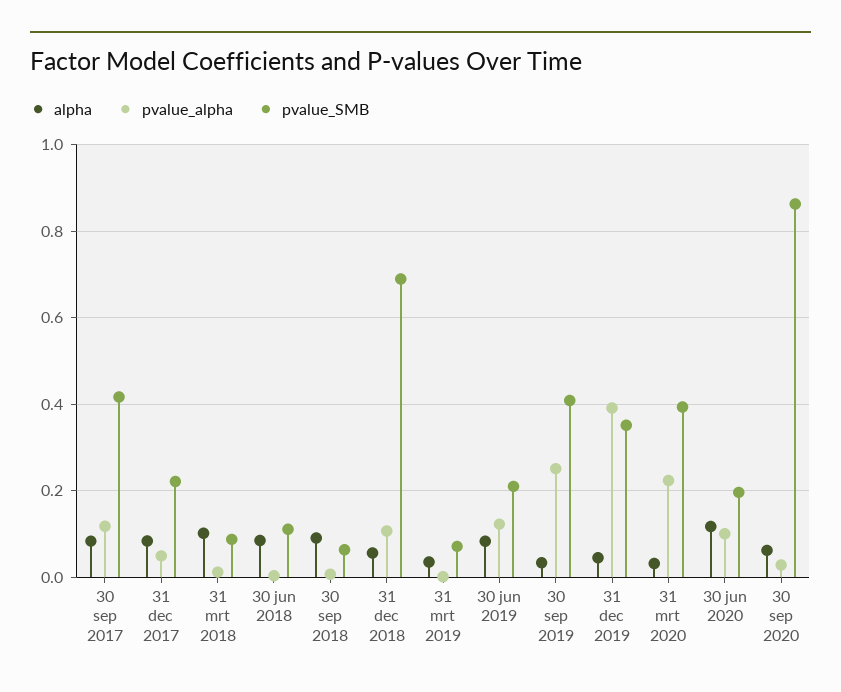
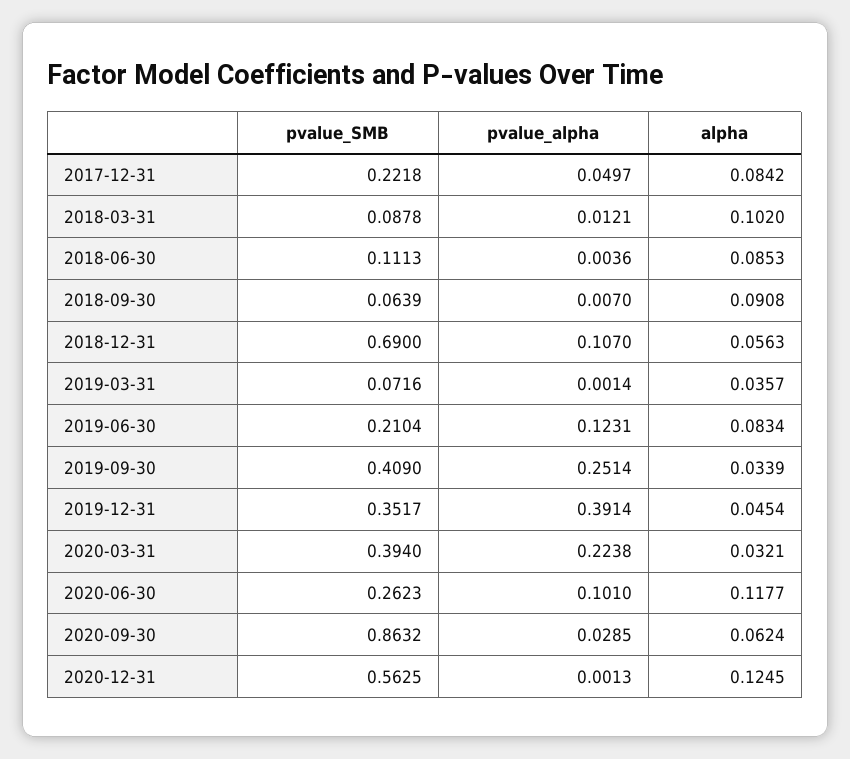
alpha, 30 sep 2017: 0.08 -> none
pvalue_alpha, 30 sep 2017: 0.12 -> none
pvalue_SMB, 30 sep 2017: 0.42 -> none
pvalue_SMB, 30 jun 2020: 0.2 -> 0.2623
pvalue_SMB, 2020-12-31: none -> 0.5625
pvalue_alpha, 2020-12-31: none -> 0.0013
alpha, 2020-12-31: none -> 0.1245

